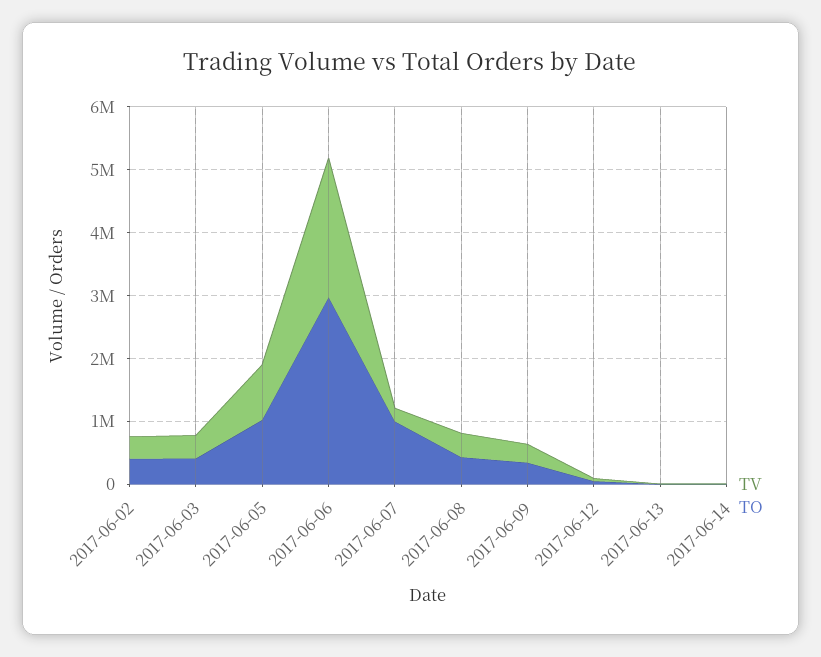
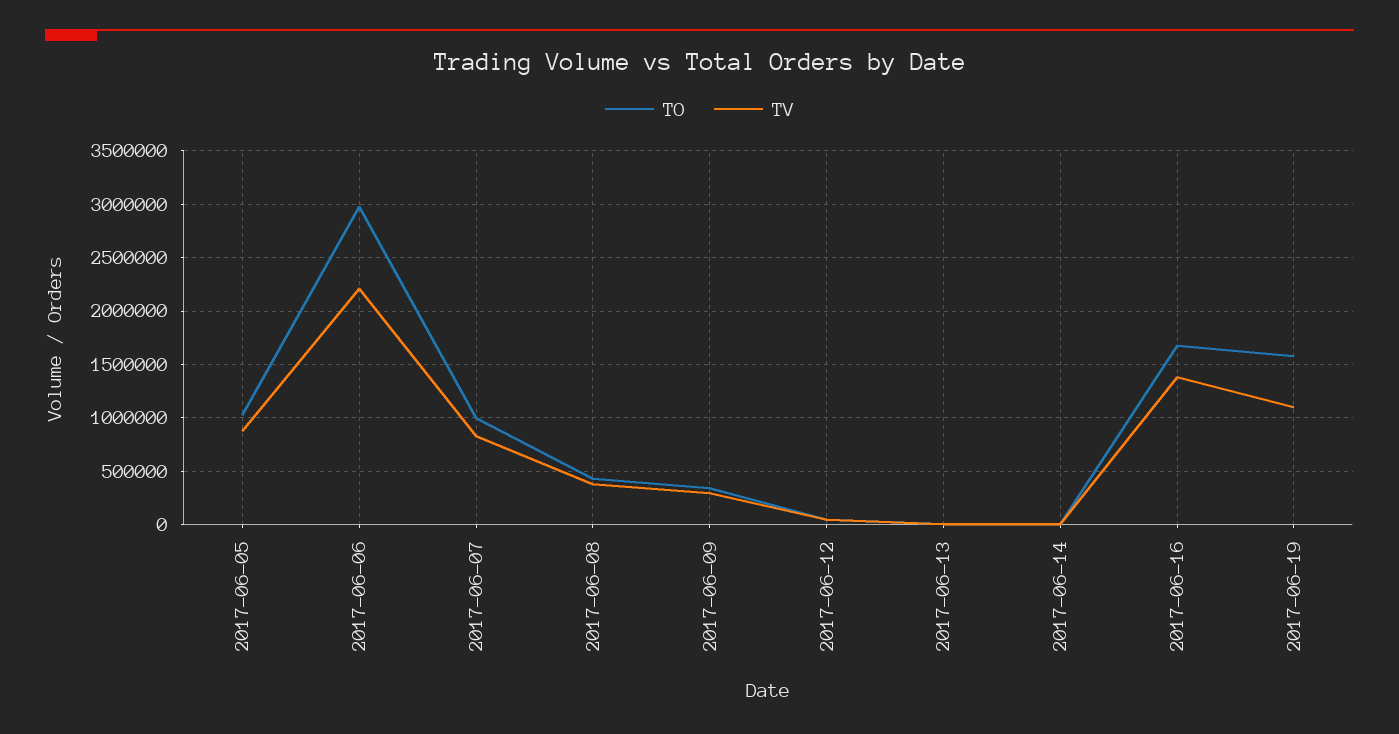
TV, 2017-06-02: 400000 -> none
TO, 2017-06-02: 400000 -> none
TV, 2017-06-03: 400000 -> none
TO, 2017-06-03: 400000 -> none
TV, 2017-06-07: 200000 -> 800000
TO, 2017-06-16: none -> 1700000
TV, 2017-06-16: none -> 1400000
TO, 2017-06-19: none -> 1600000
TV, 2017-06-19: none -> 1100000

